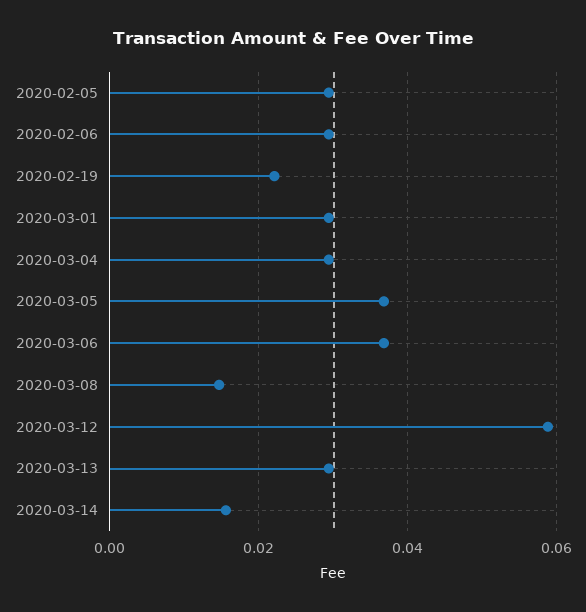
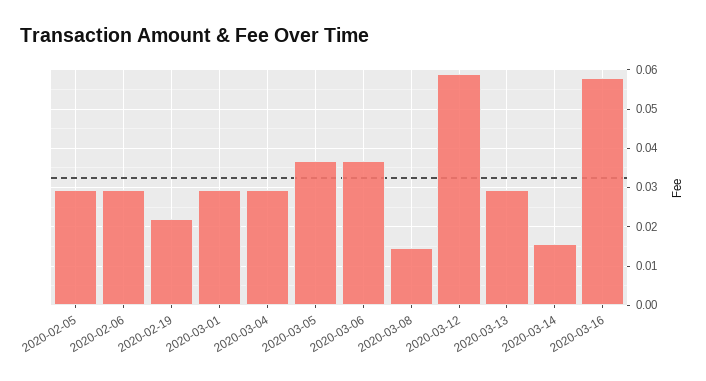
2020-03-16: none -> 0.058

